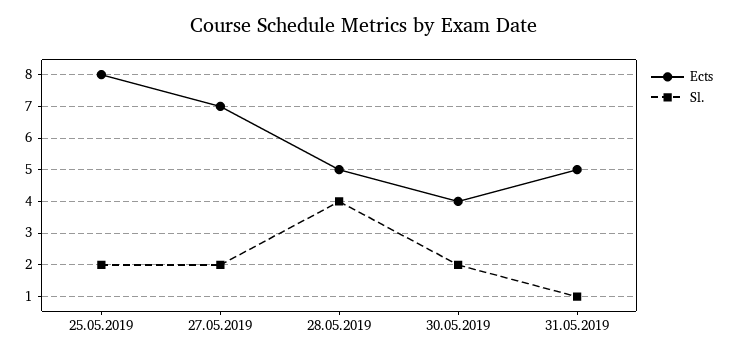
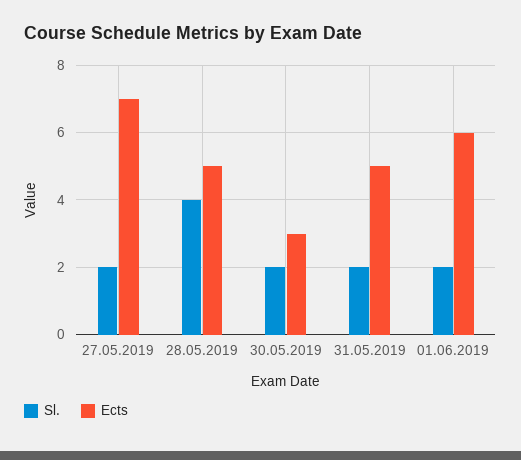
Ects, 25.05.2019: 8 -> none
Sl., 25.05.2019: 2 -> none
Ects, 30.05.2019: 4 -> 3
Sl., 31.05.2019: 1 -> 2
Sl., 01.06.2019: none -> 2
Ects, 01.06.2019: none -> 6

